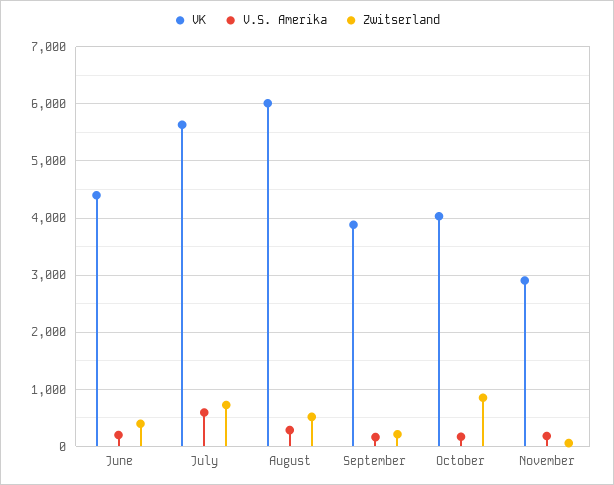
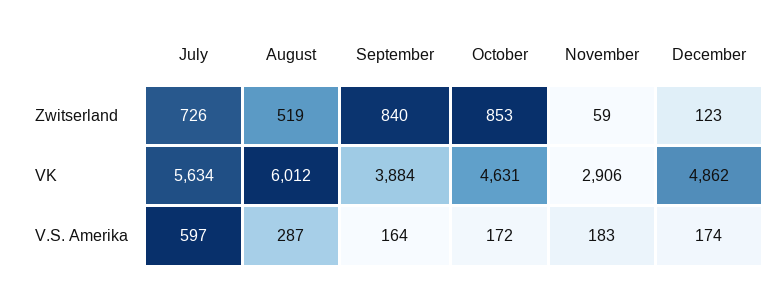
VK, June: 4400 -> none
V.S. Amerika, June: 200 -> none
Zwitserland, June: 400 -> none
Zwitserland, September: 200 -> 840
VK, October: 4000 -> 4631
Zwitserland, December: none -> 123
VK, December: none -> 4862
V.S. Amerika, December: none -> 174

